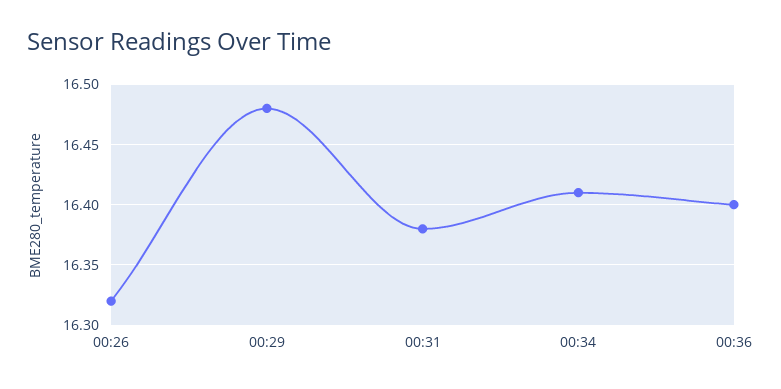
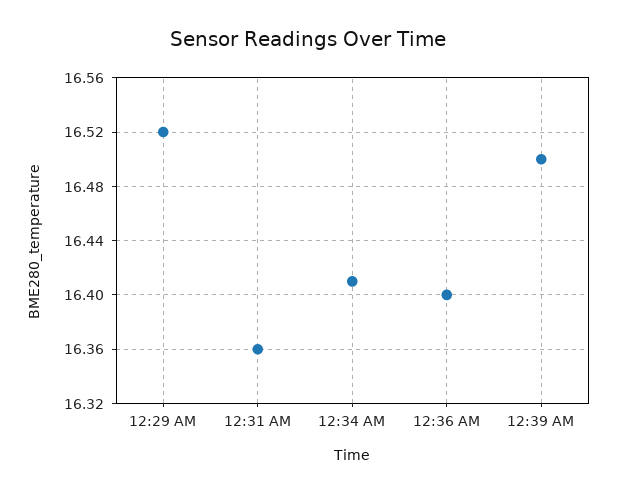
00:26: 16.32 -> none
00:29: 16.48 -> 16.52
00:31: 16.38 -> 16.36
12:39 AM: none -> 16.5

